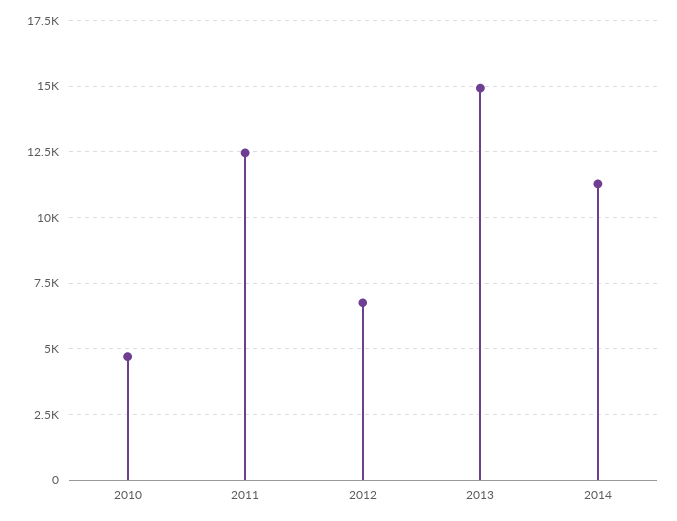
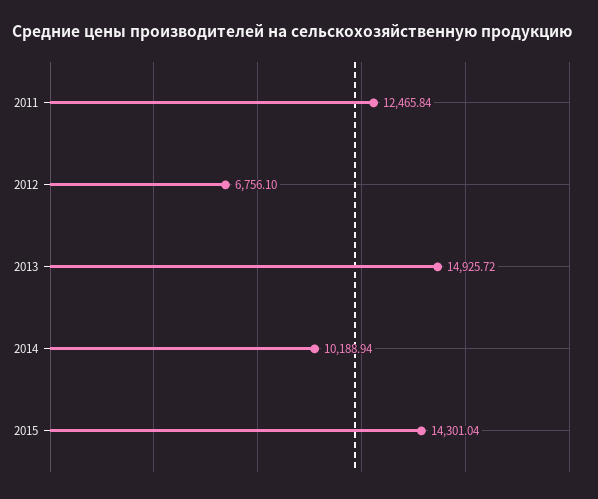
2010: 4750 -> none
2014: 11250 -> 10188.94
2015: none -> 14301.04

